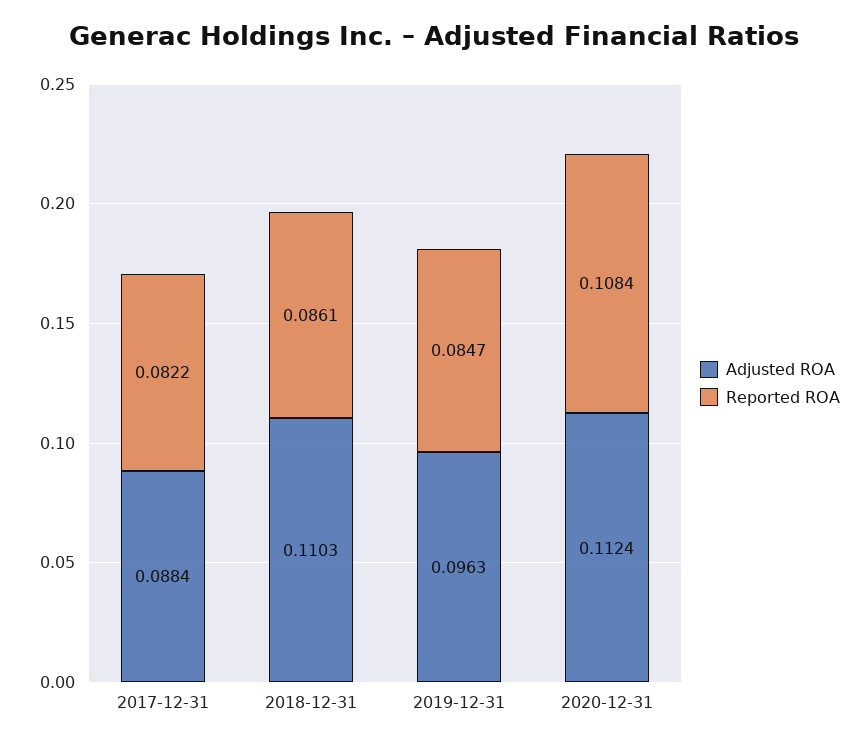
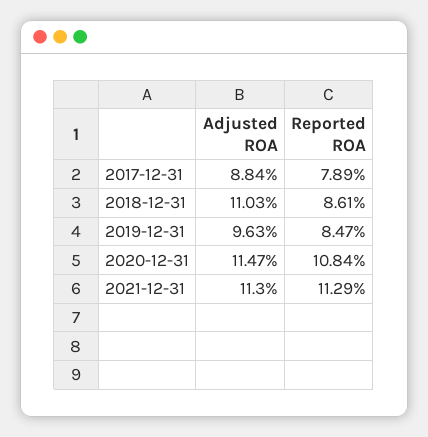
Reported ROA, 2017-12-31: 0.0822 -> 0.0789
Adjusted ROA, 2020-12-31: 0.1124 -> 0.1147
Adjusted ROA, 2021-12-31: none -> 0.113
Reported ROA, 2021-12-31: none -> 0.1129

